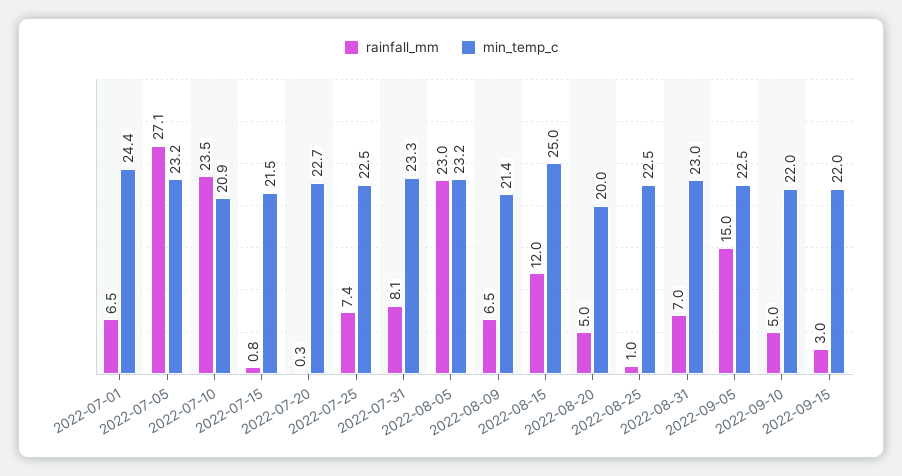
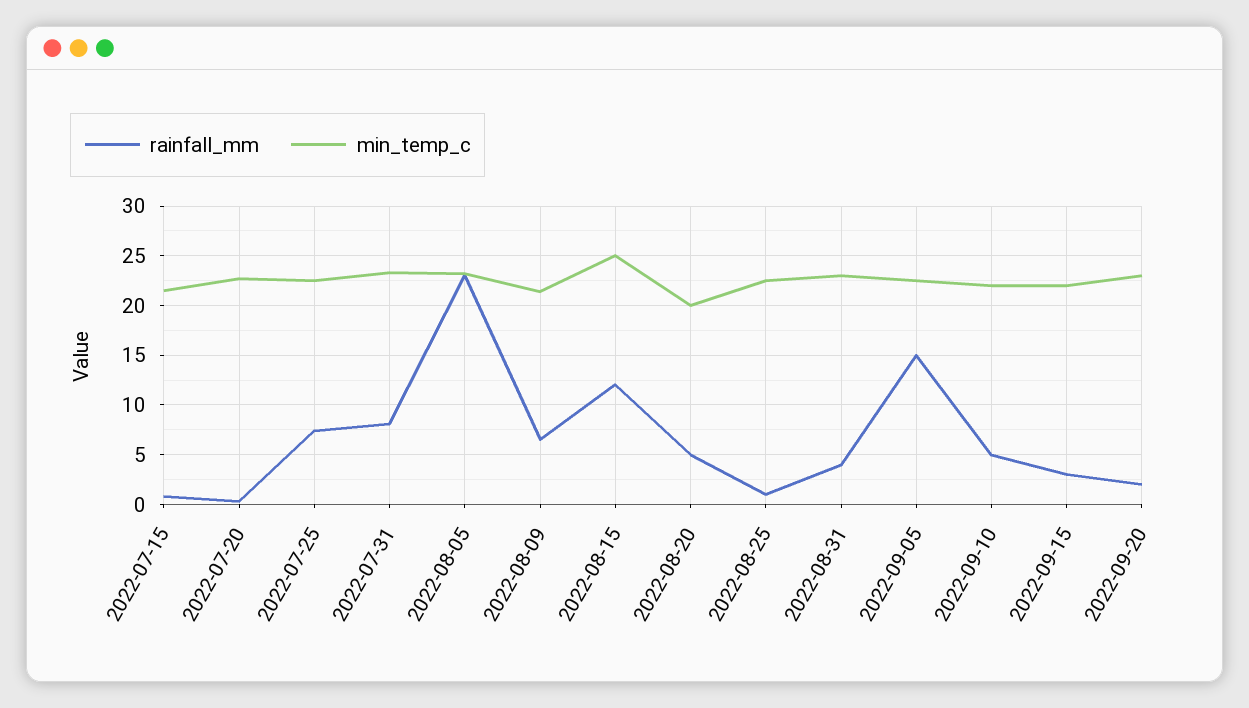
rainfall_mm, 2022-07-01: 6.5 -> none
min_temp_c, 2022-07-01: 24.4 -> none
rainfall_mm, 2022-07-05: 27.1 -> none
min_temp_c, 2022-07-05: 23.2 -> none
rainfall_mm, 2022-07-10: 23.5 -> none
min_temp_c, 2022-07-10: 20.9 -> none
rainfall_mm, 2022-08-31: 7 -> 4
rainfall_mm, 2022-09-20: none -> 2
min_temp_c, 2022-09-20: none -> 23

